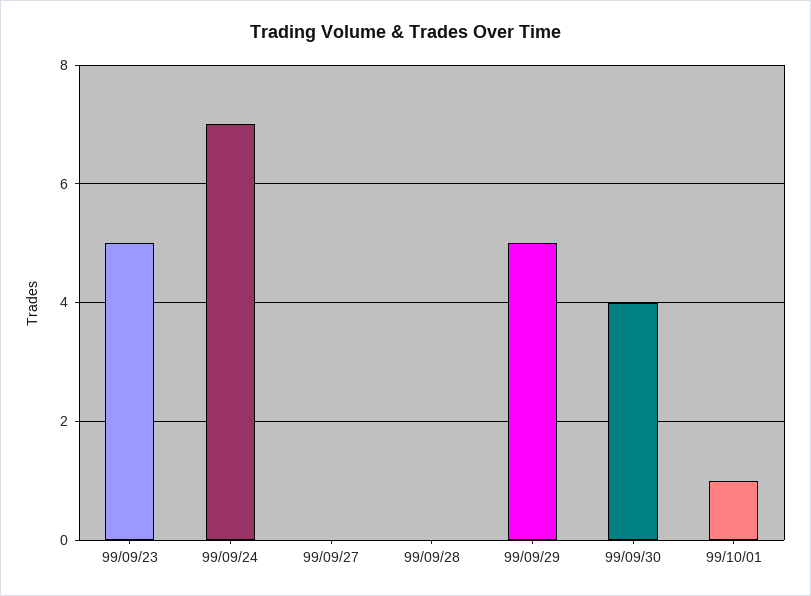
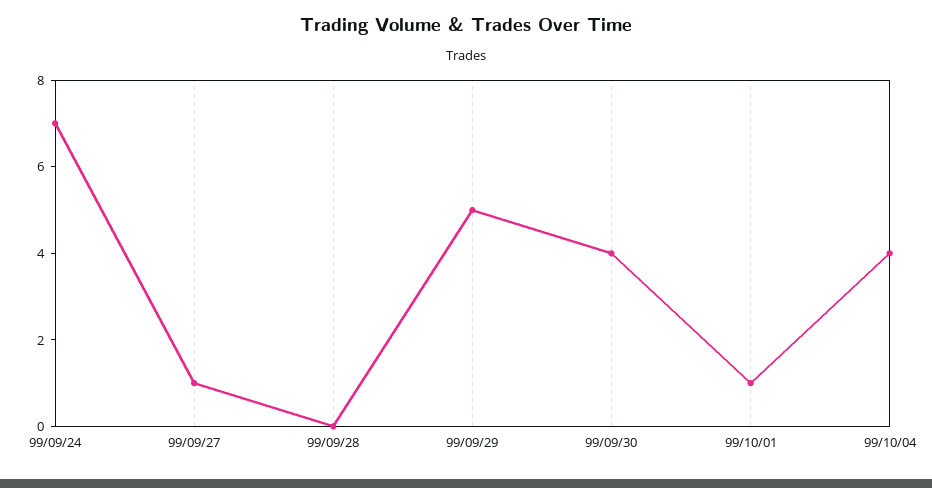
99/09/23: 5 -> none
99/09/27: 0 -> 1
99/10/04: none -> 4

